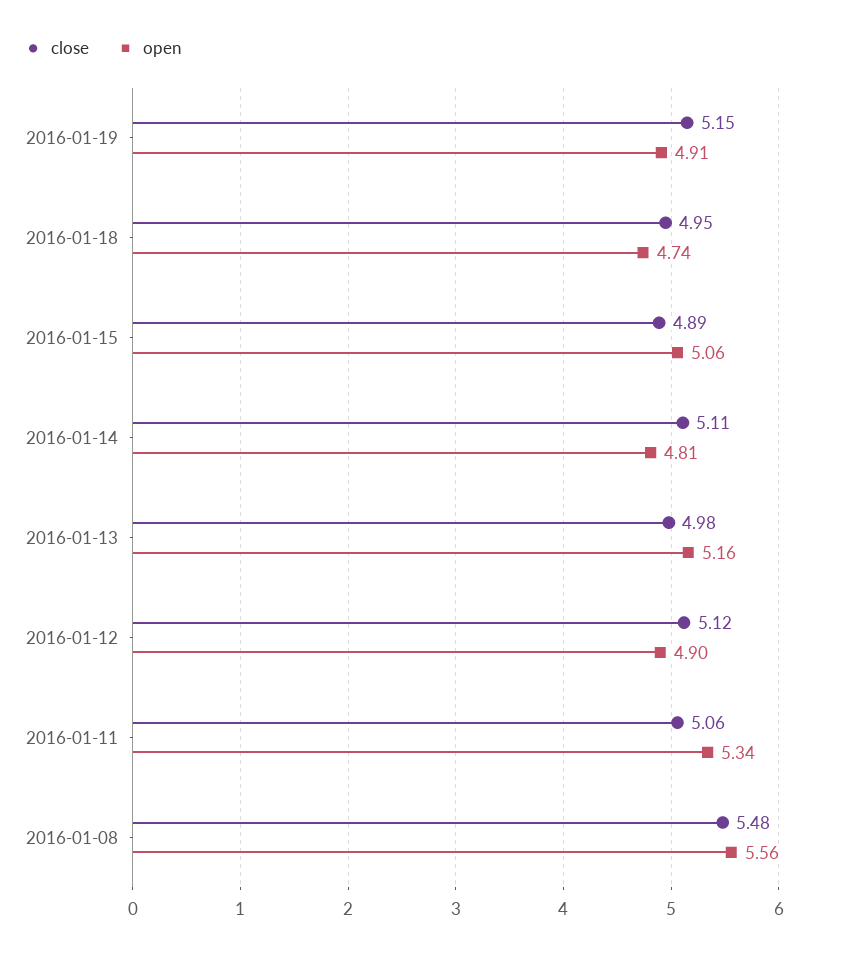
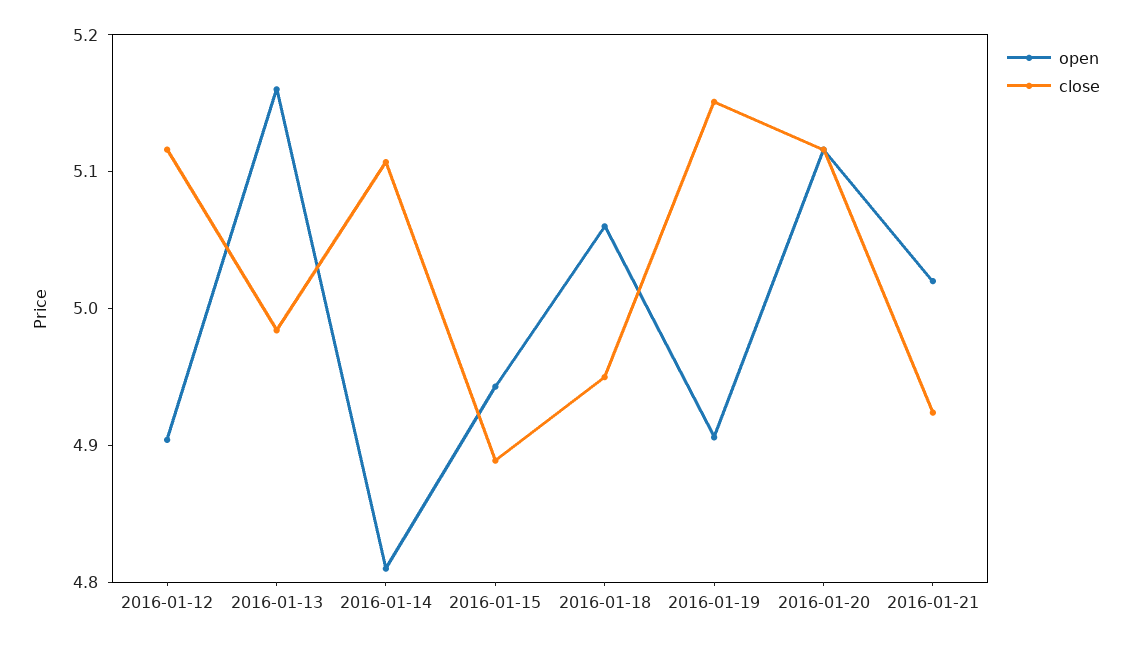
open, 2016-01-18: 4.74 -> 5.06
open, 2016-01-15: 5.06 -> 4.94
close, 2016-01-11: 5.06 -> none
open, 2016-01-11: 5.34 -> none
close, 2016-01-08: 5.48 -> none
open, 2016-01-08: 5.56 -> none
open, 2016-01-20: none -> 5.12
close, 2016-01-20: none -> 5.12
open, 2016-01-21: none -> 5.02
close, 2016-01-21: none -> 4.92

